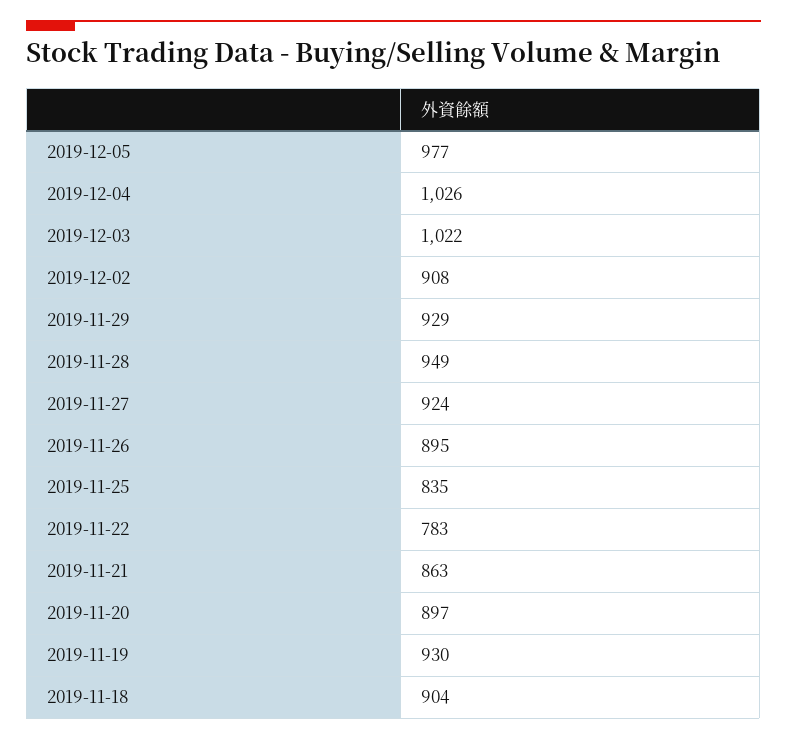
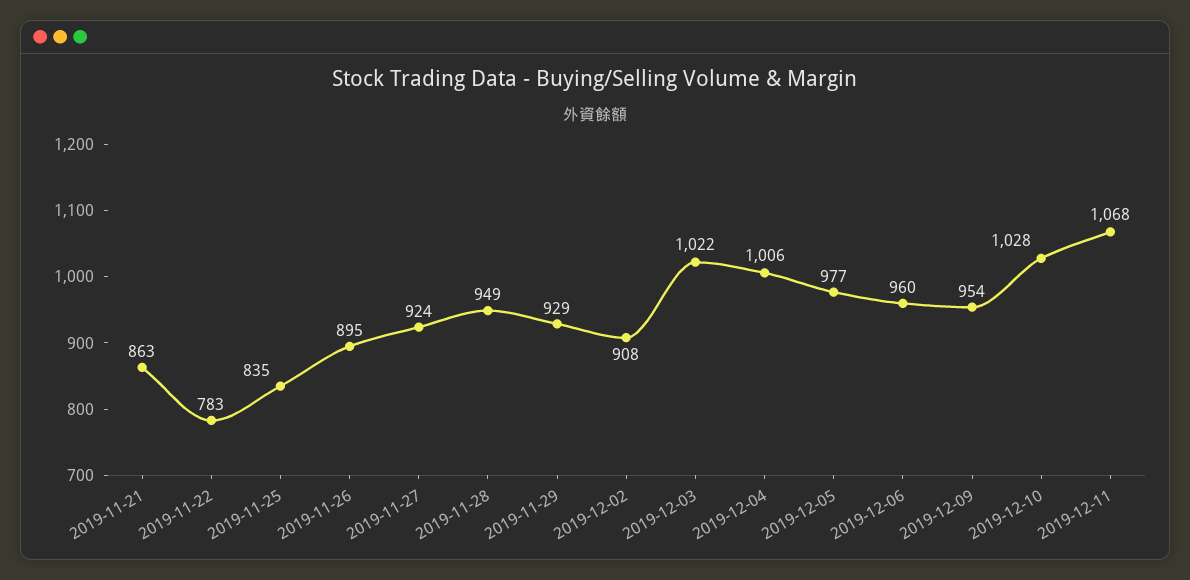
2019-12-04: 1026 -> 1006
2019-11-20: 897 -> none
2019-11-19: 930 -> none
2019-11-18: 904 -> none
2019-12-06: none -> 960
2019-12-09: none -> 954
2019-12-10: none -> 1028
2019-12-11: none -> 1068

